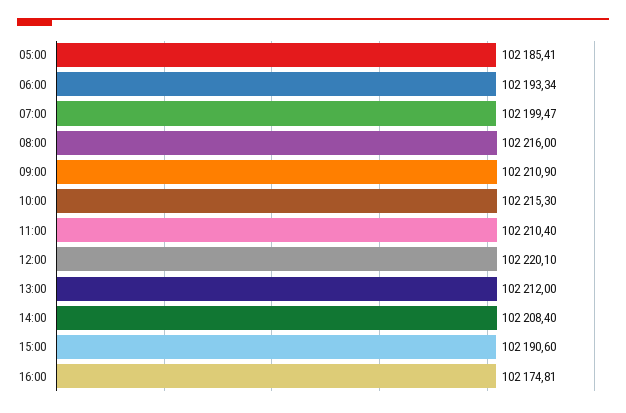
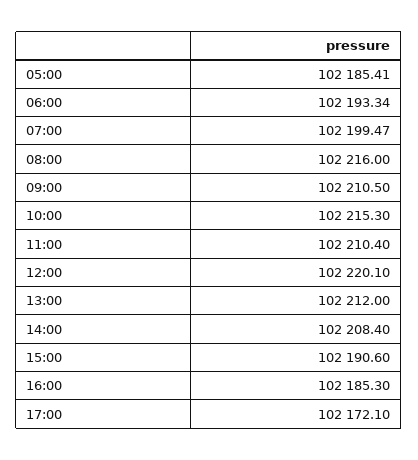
09:00: 102210.9 -> 102210.5
16:00: 102174.81 -> 102185.3
17:00: none -> 102172.1

